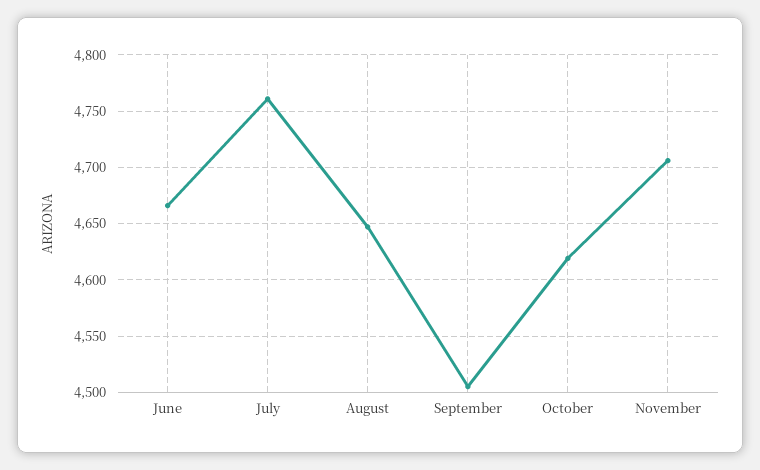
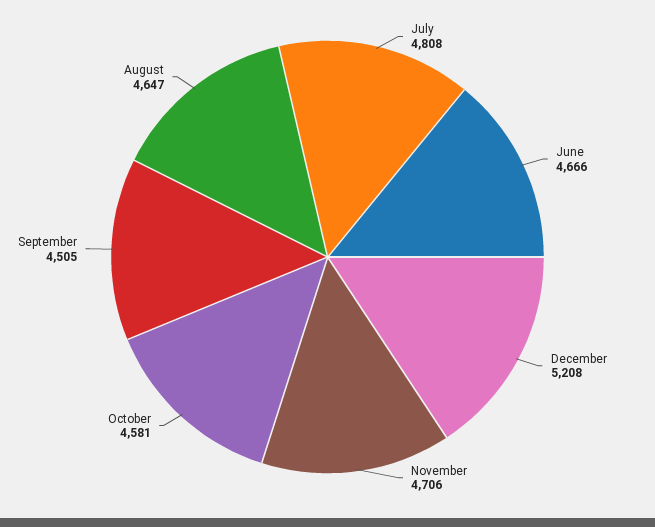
July: 4760 -> 4808
October: 4620 -> 4581
December: none -> 5208

